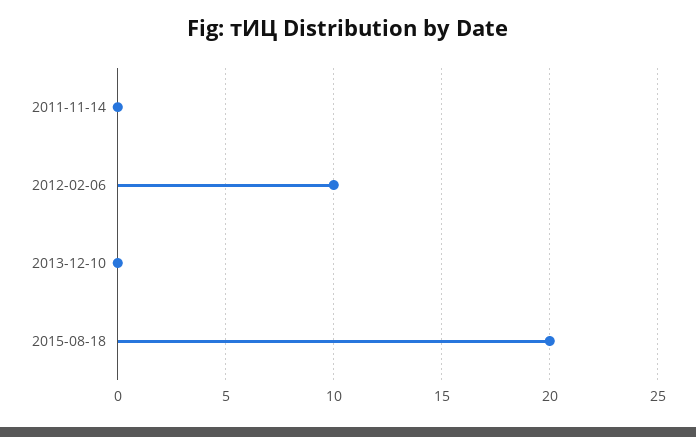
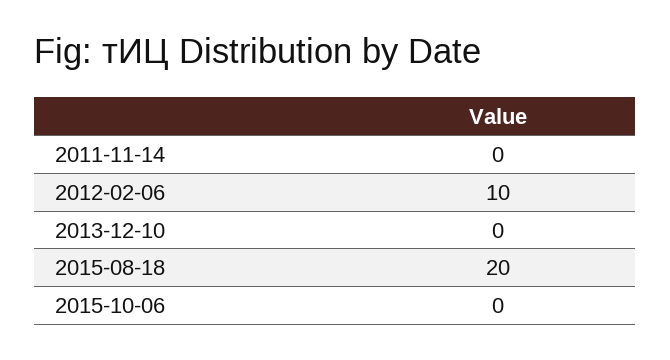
2015-10-06: none -> 0

